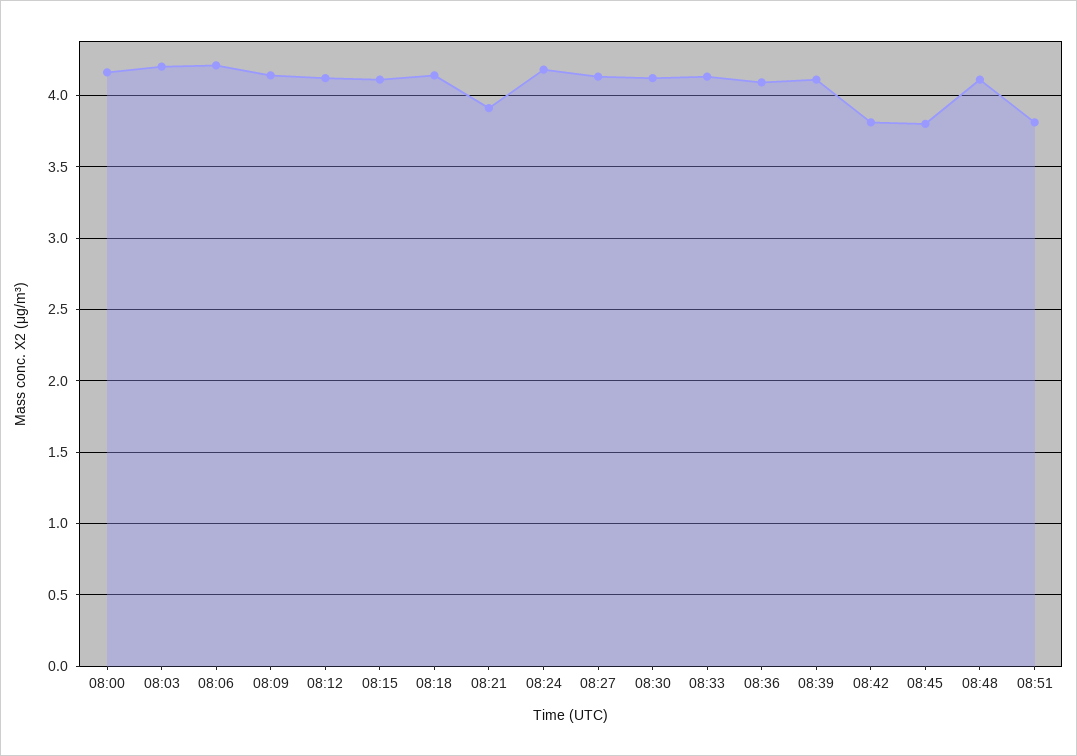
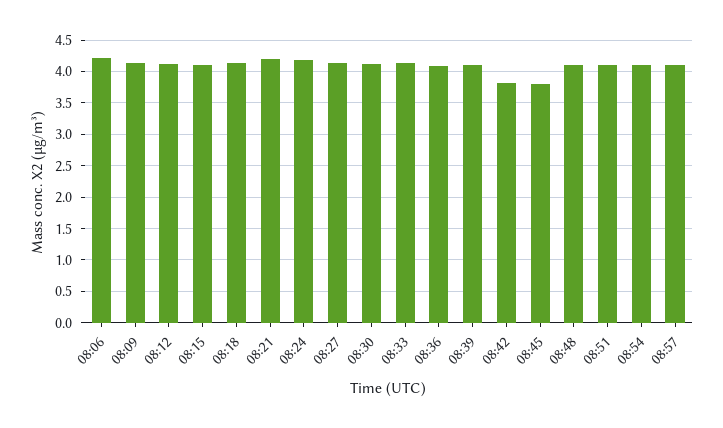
08:00: 4.15 -> none
08:03: 4.2 -> none
08:21: 3.9 -> 4.2
08:51: 3.8 -> 4.1
08:54: none -> 4.1
08:57: none -> 4.1

